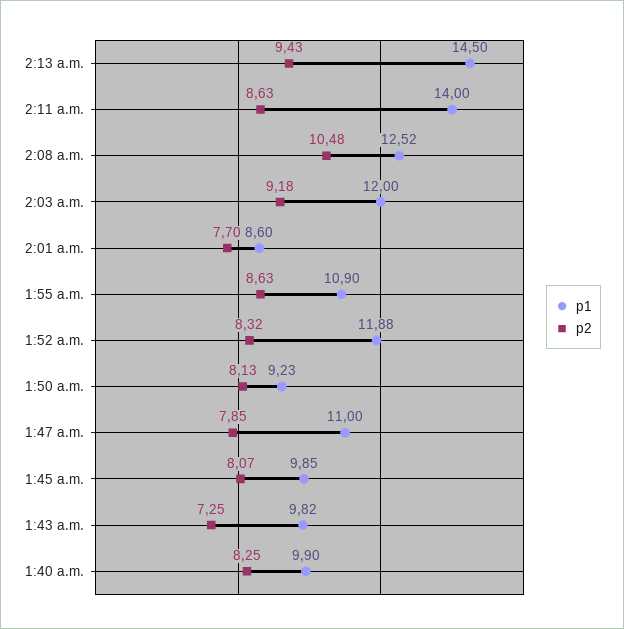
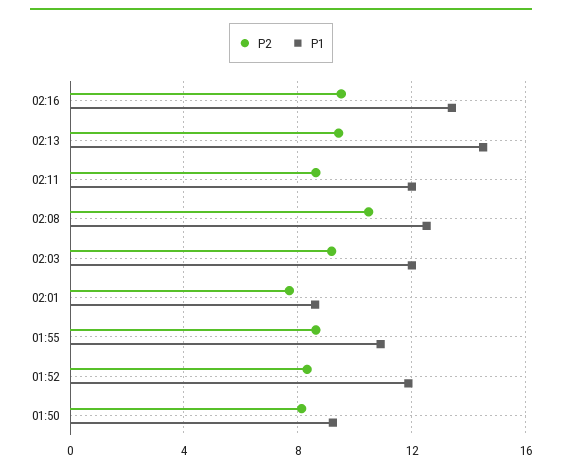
p1, 2:11 a.m.: 14 -> 12
p1, 1:47 a.m.: 11 -> none
p2, 1:47 a.m.: 7.85 -> none
p1, 1:45 a.m.: 9.85 -> none
p2, 1:45 a.m.: 8.07 -> none
p1, 1:43 a.m.: 9.82 -> none
p2, 1:43 a.m.: 7.25 -> none
p1, 1:40 a.m.: 9.9 -> none
p2, 1:40 a.m.: 8.25 -> none
p2, 02:16: none -> 9.5
p1, 02:16: none -> 13.5

